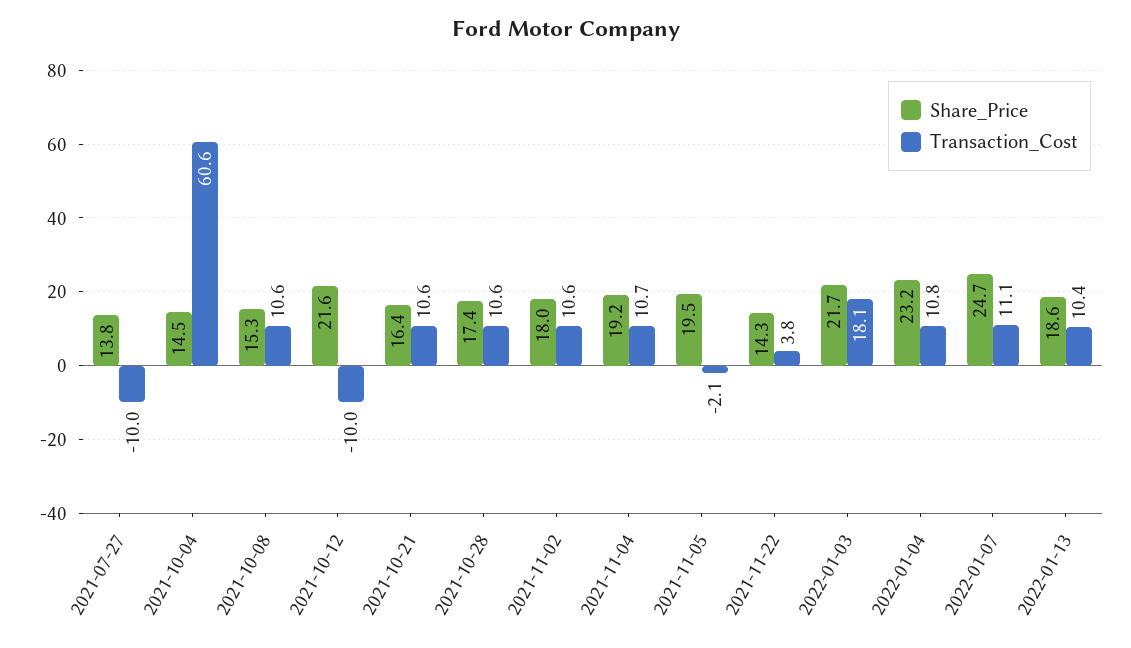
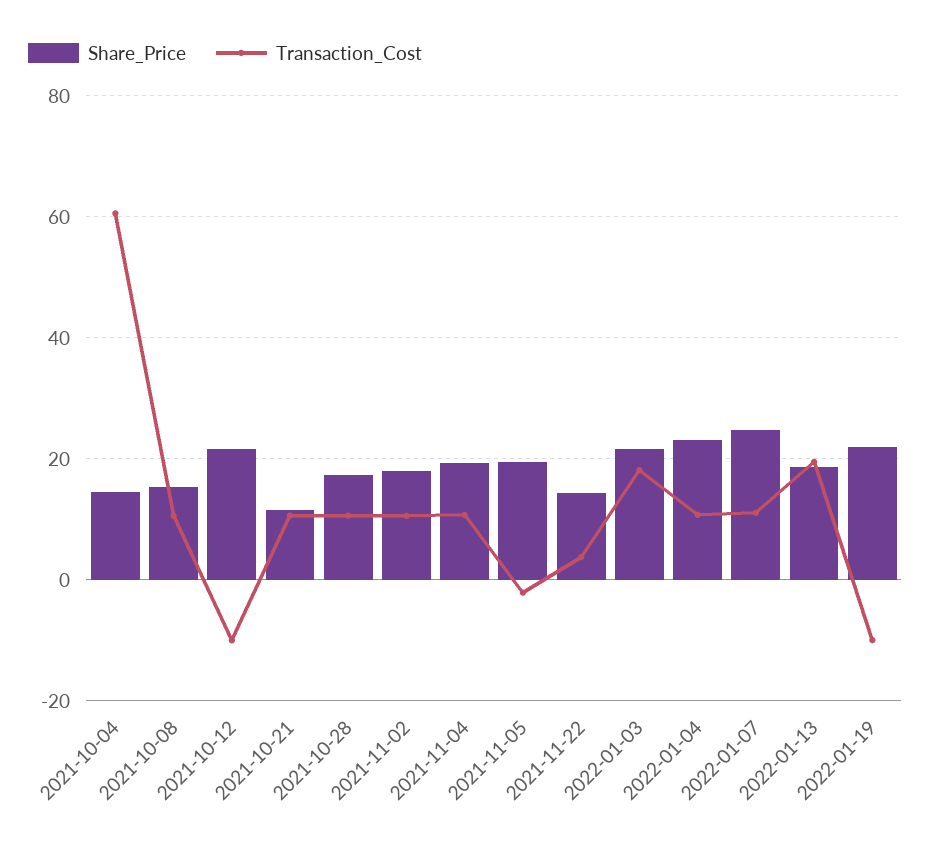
Share_Price, 2021-07-27: 13.8 -> none
Transaction_Cost, 2021-07-27: -10 -> none
Share_Price, 2021-10-21: 16.4 -> 12
Transaction_Cost, 2022-01-13: 10.4 -> 20
Share_Price, 2022-01-19: none -> 22
Transaction_Cost, 2022-01-19: none -> -10

